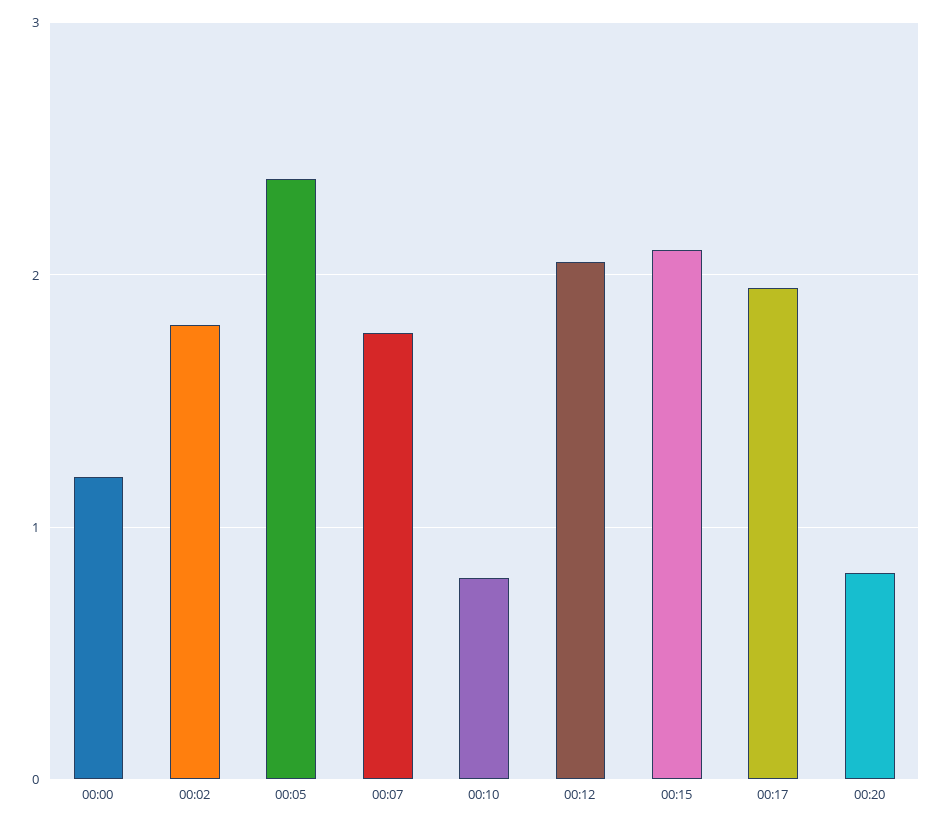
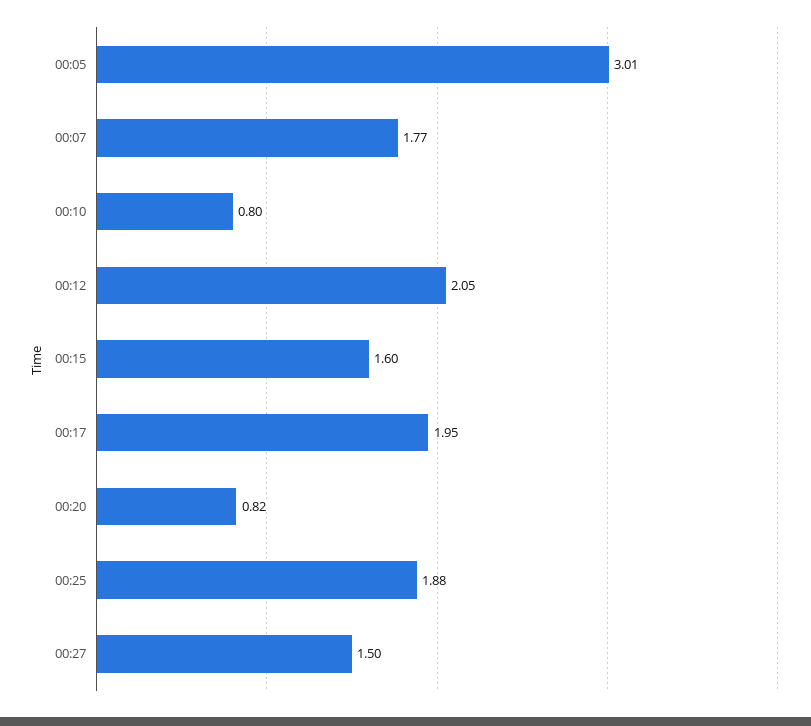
00:00: 1.2 -> none
00:02: 1.8 -> none
00:05: 2.4 -> 3.01
00:15: 2.1 -> 1.6
00:25: none -> 1.88
00:27: none -> 1.5

